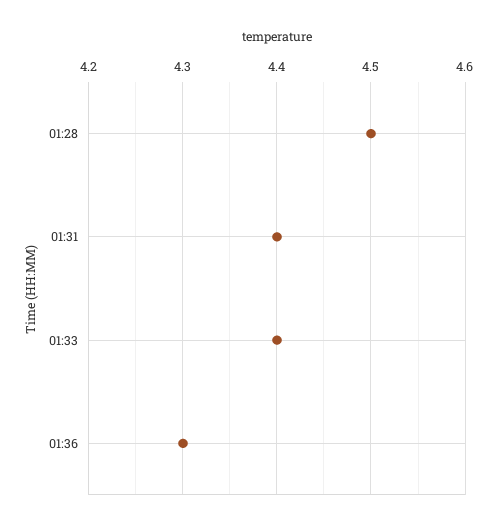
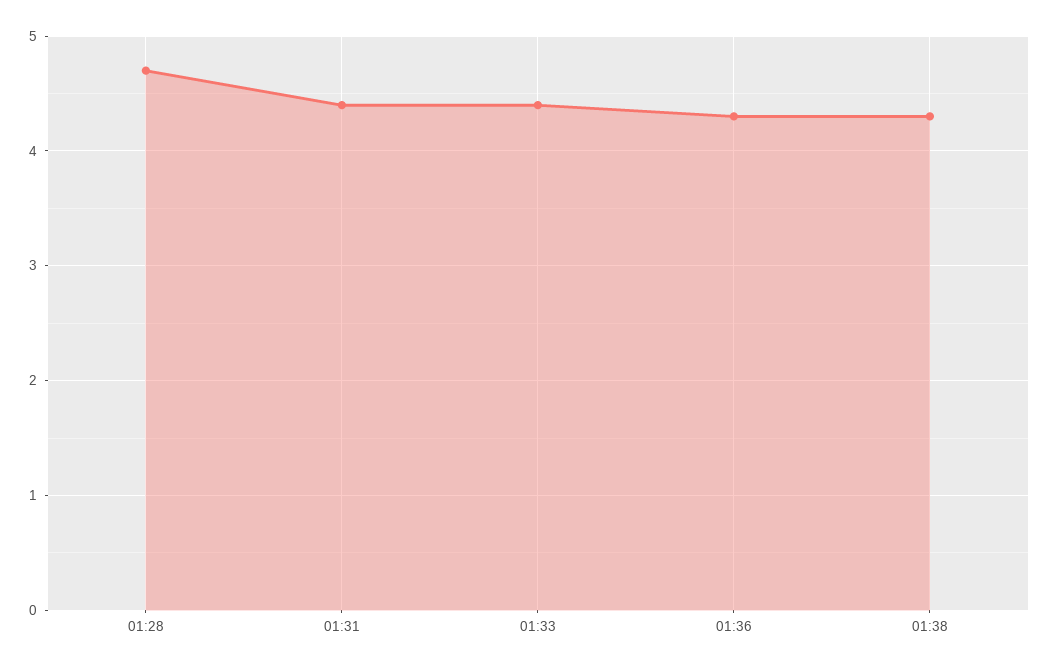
01:28: 4.5 -> 4.7
01:38: none -> 4.3

